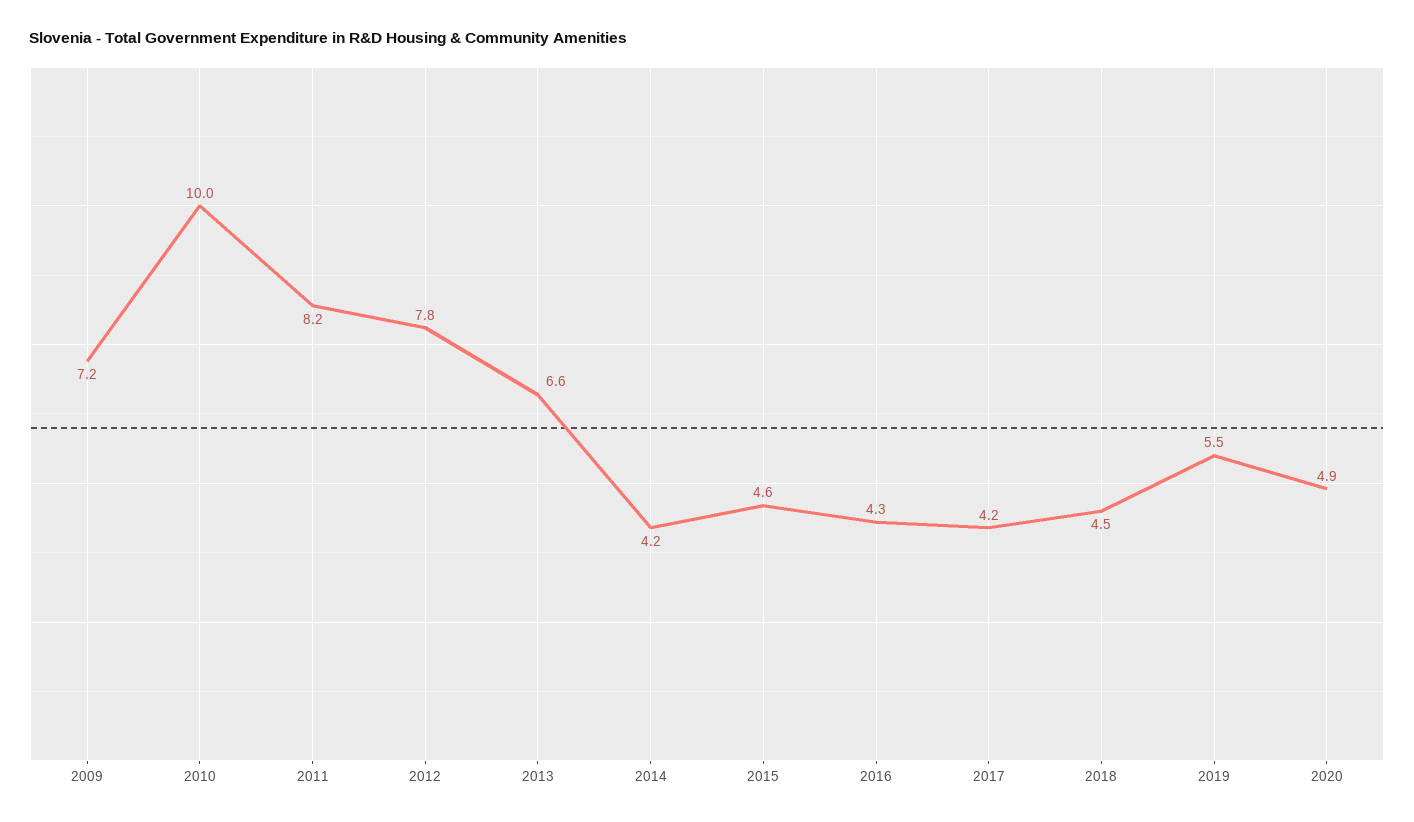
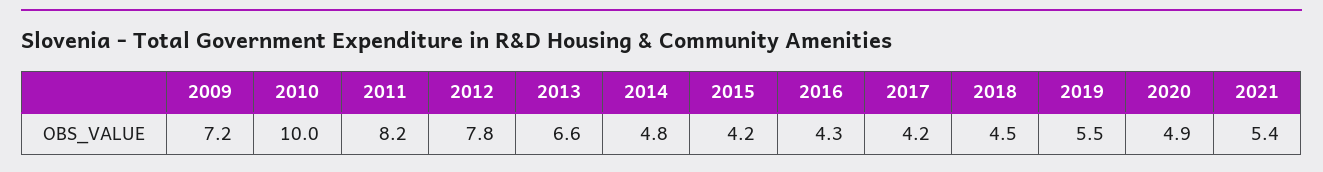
2014: 4.2 -> 4.8
2015: 4.6 -> 4.2
2021: none -> 5.4

